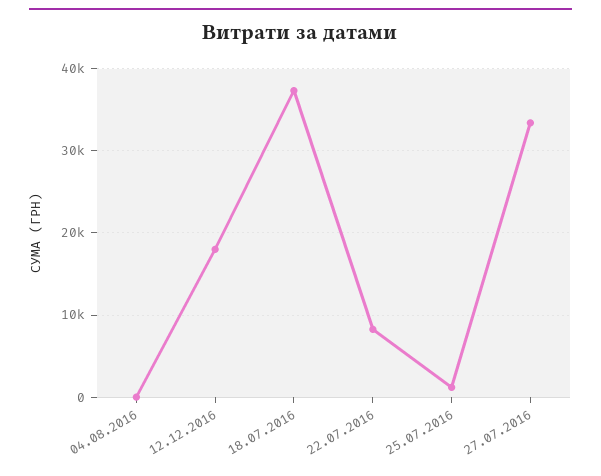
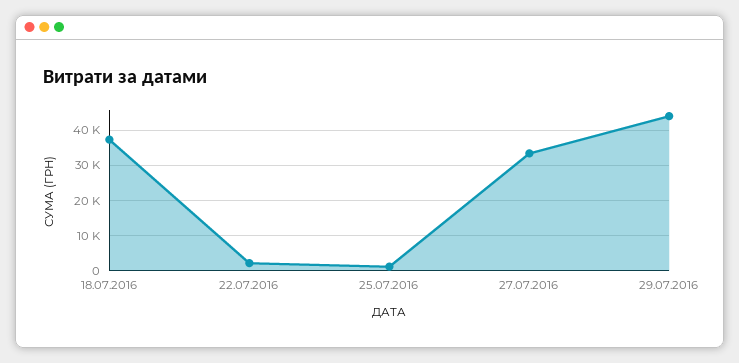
04.08.2016: 0 -> none
12.12.2016: 18000 -> none
22.07.2016: 8000 -> 2000
29.07.2016: none -> 44000

